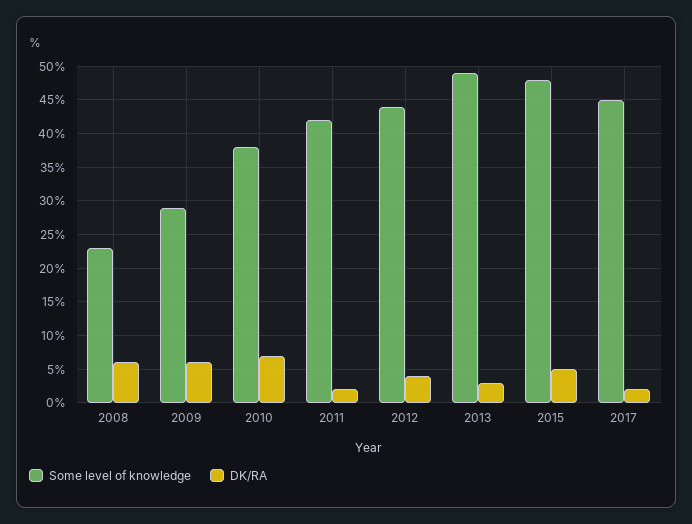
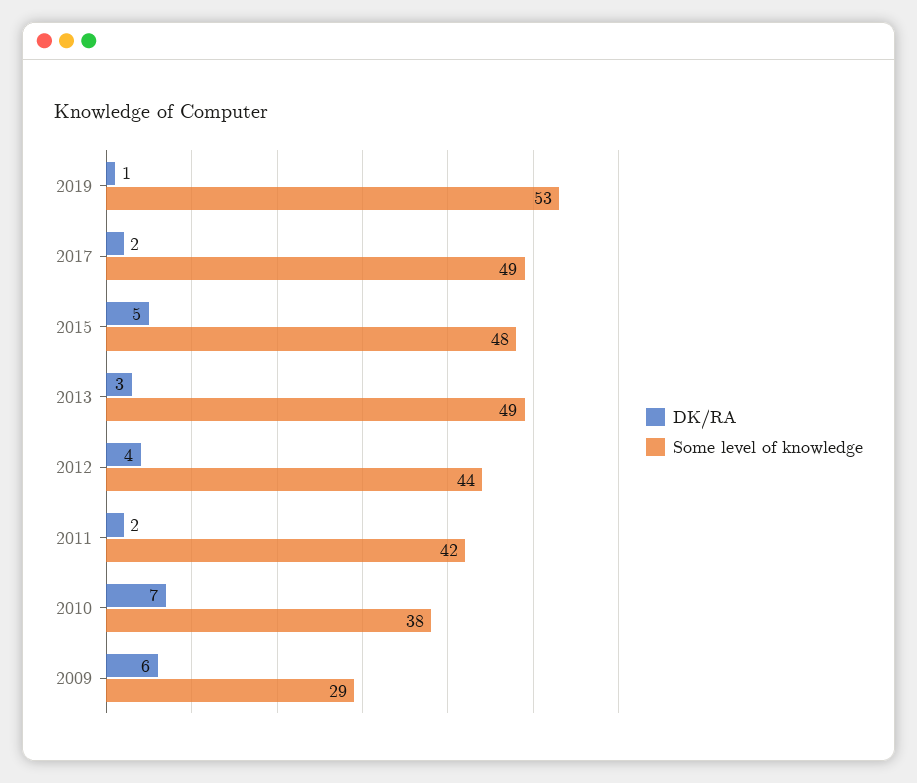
Some level of knowledge, 2008: 23 -> none
DK/RA, 2008: 6 -> none
Some level of knowledge, 2017: 45 -> 49
DK/RA, 2019: none -> 1
Some level of knowledge, 2019: none -> 53

